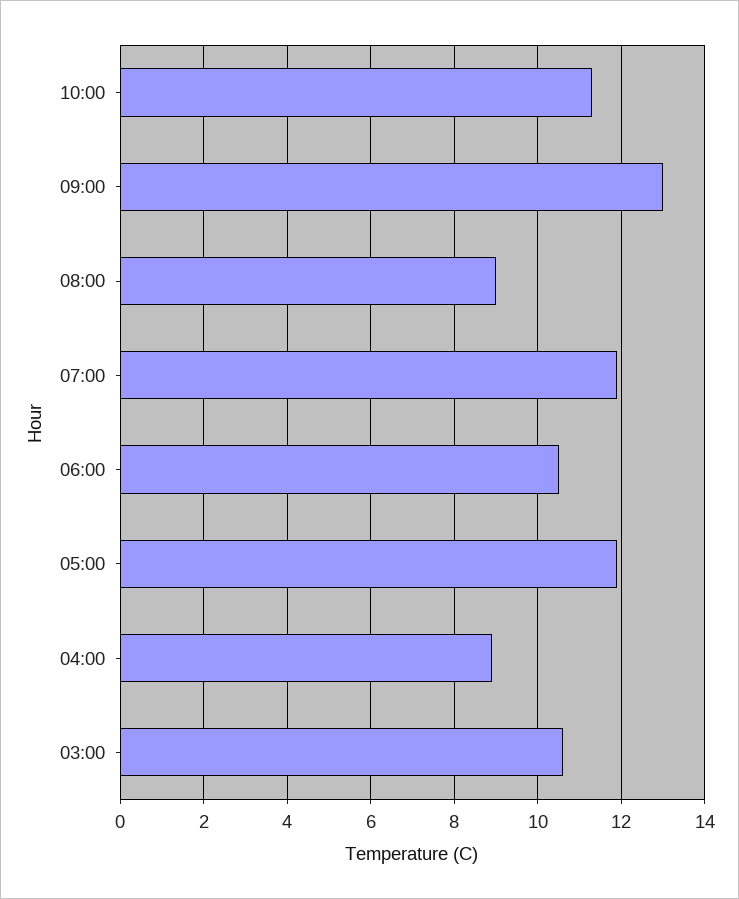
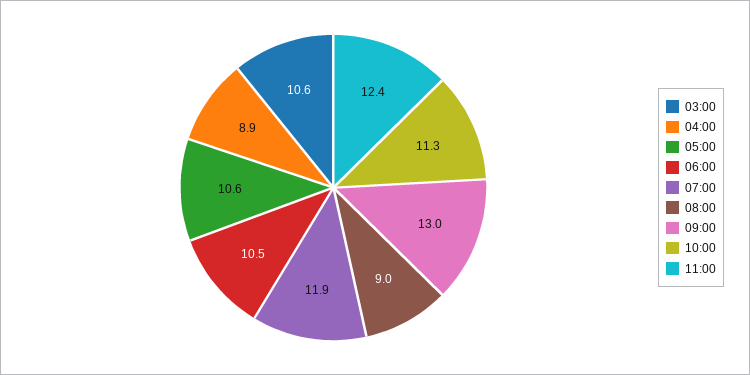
05:00: 12 -> 10.6
11:00: none -> 12.4

